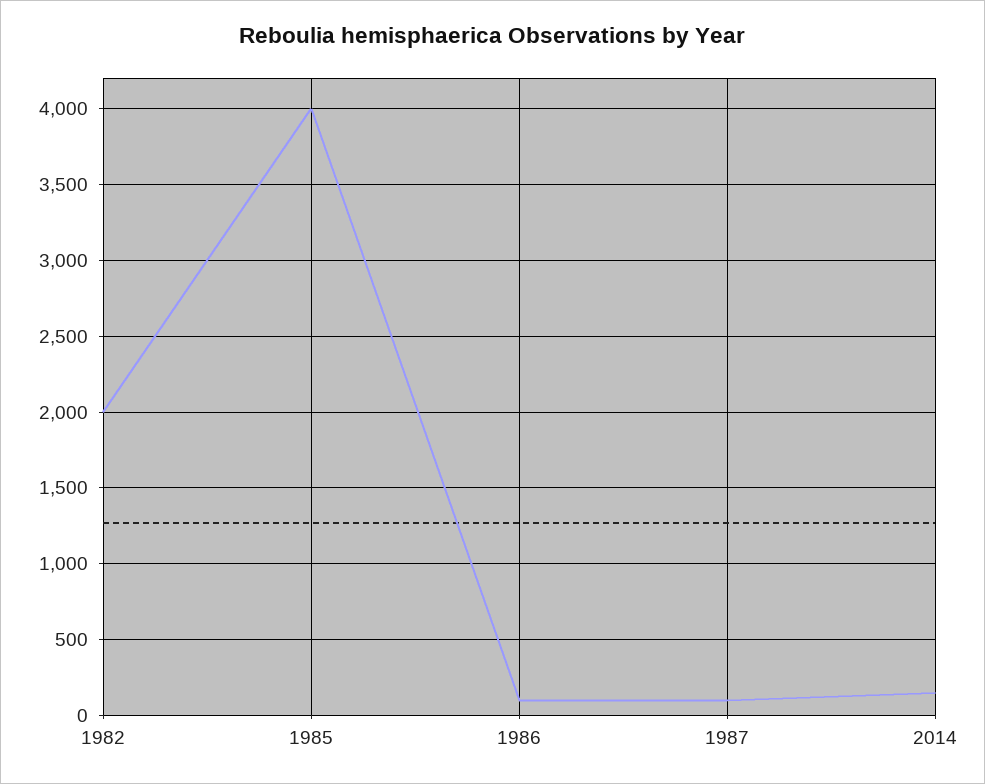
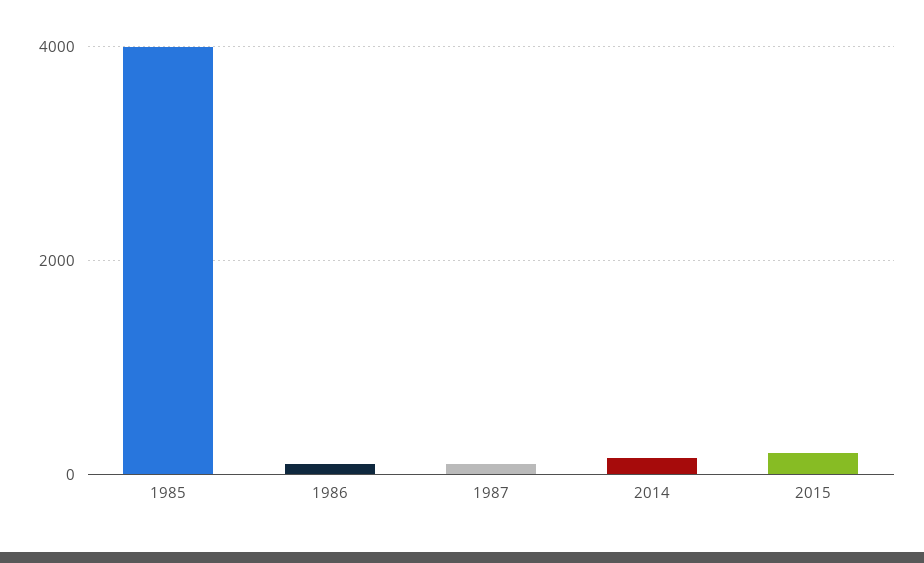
1982: 2000 -> none
2015: none -> 200

